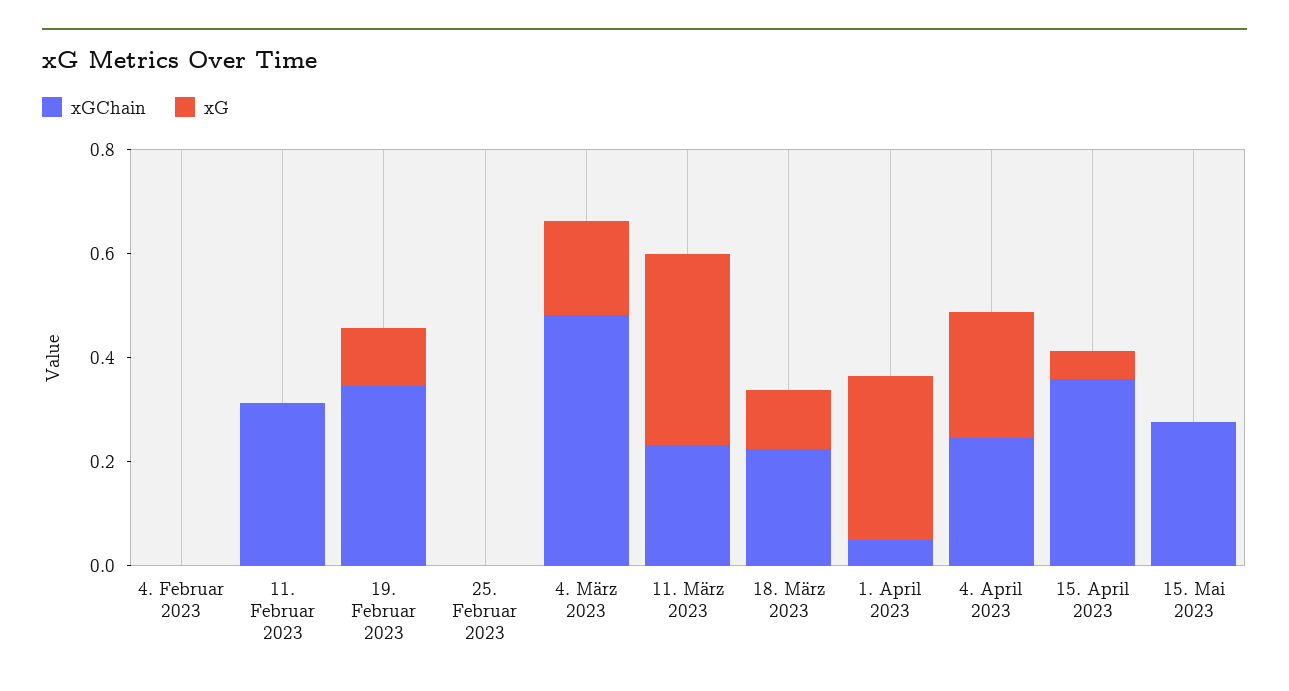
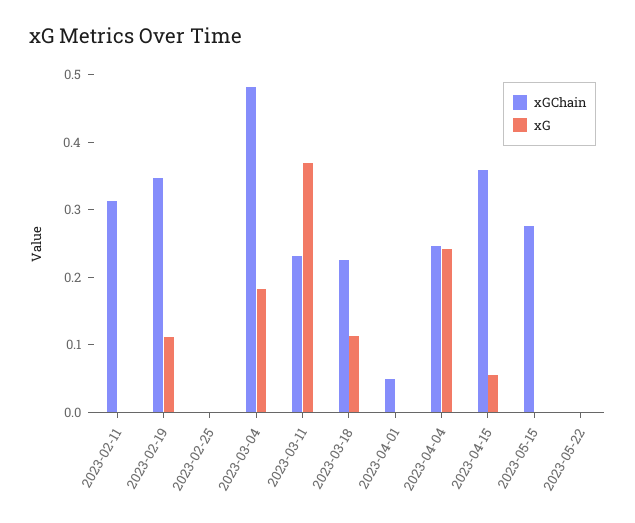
xGChain, 4. Februar 2023: 0 -> none
xG, 4. Februar 2023: 0 -> none
xG, 1. April 2023: 0.3 -> 0
xGChain, 2023-05-22: none -> 0
xG, 2023-05-22: none -> 0

